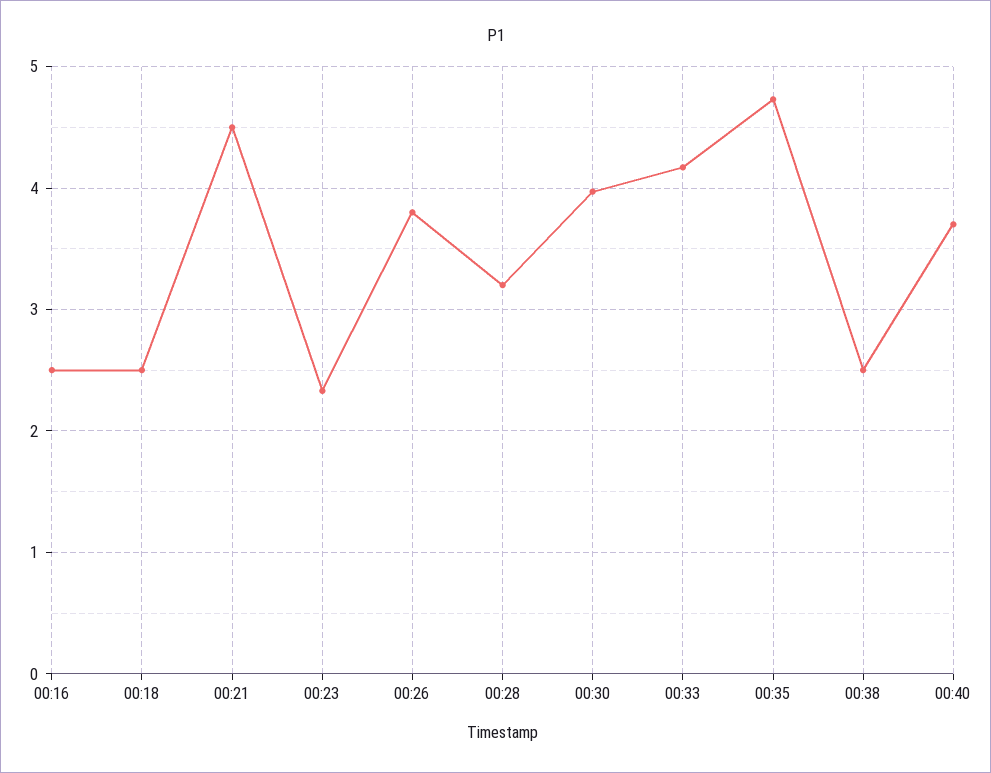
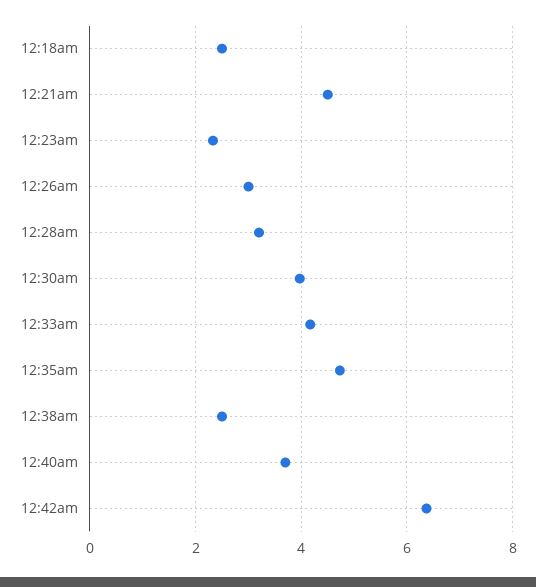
00:16: 2.5 -> none
00:26: 3.8 -> 3
12:42am: none -> 6.4

